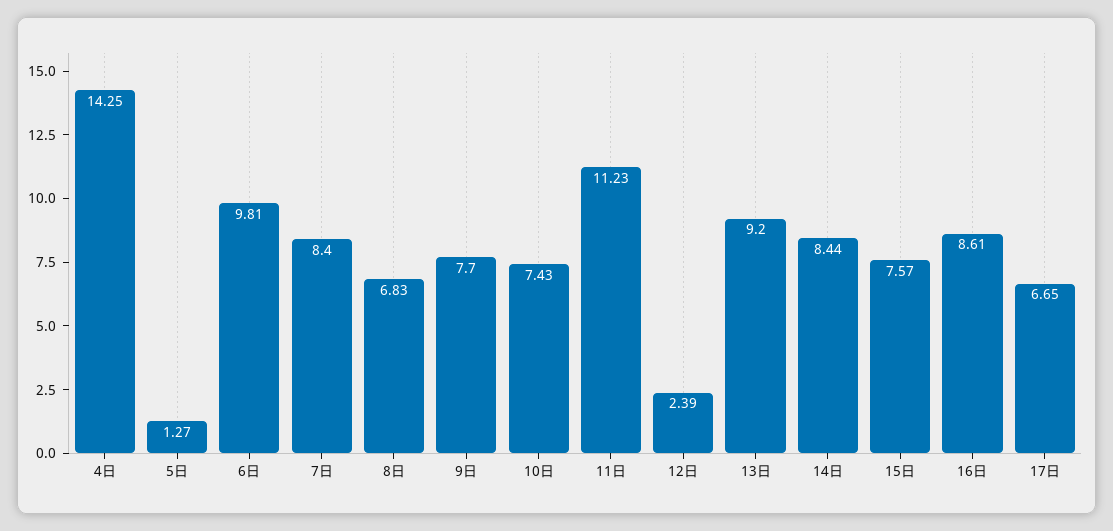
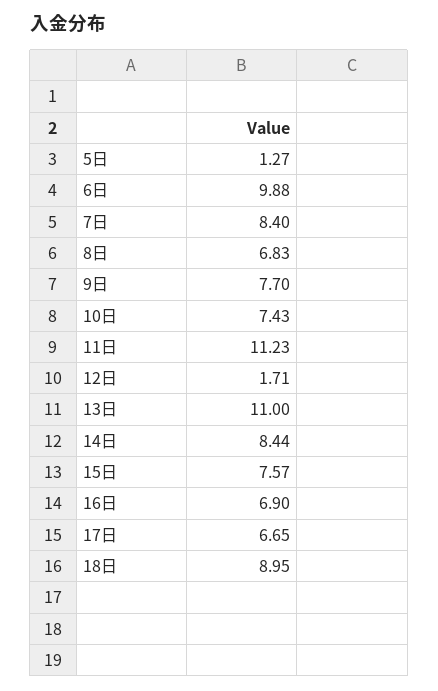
4日: 14.25 -> none
6日: 9.81 -> 9.88
12日: 2.39 -> 1.71
13日: 9.2 -> 11
16日: 8.61 -> 6.9
18日: none -> 8.95

